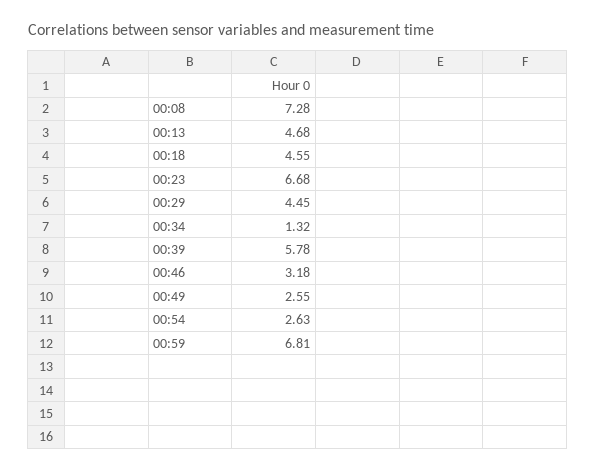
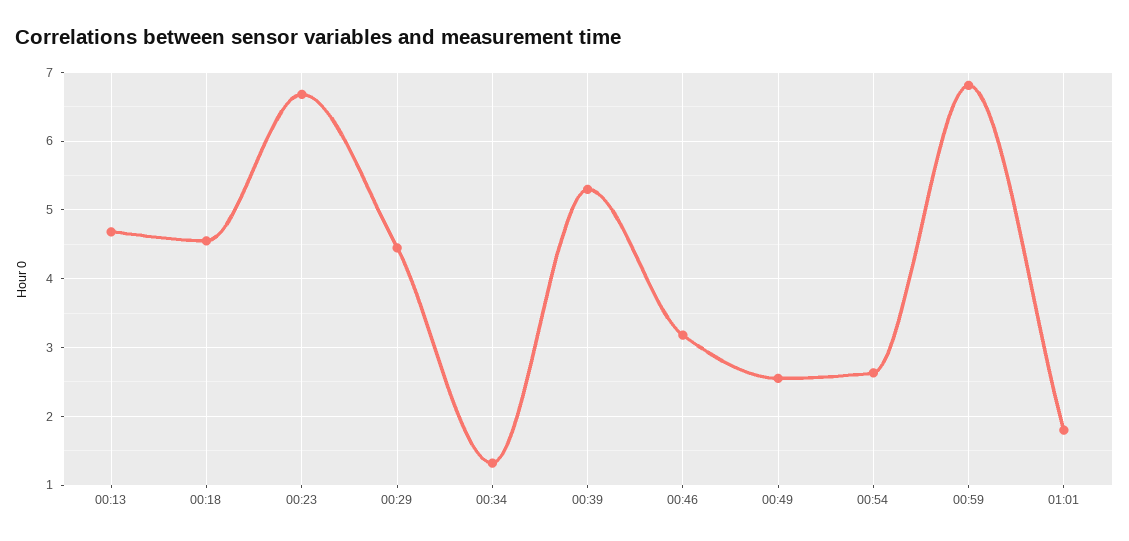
00:08: 7.28 -> none
00:39: 5.78 -> 5.3
01:01: none -> 1.8

